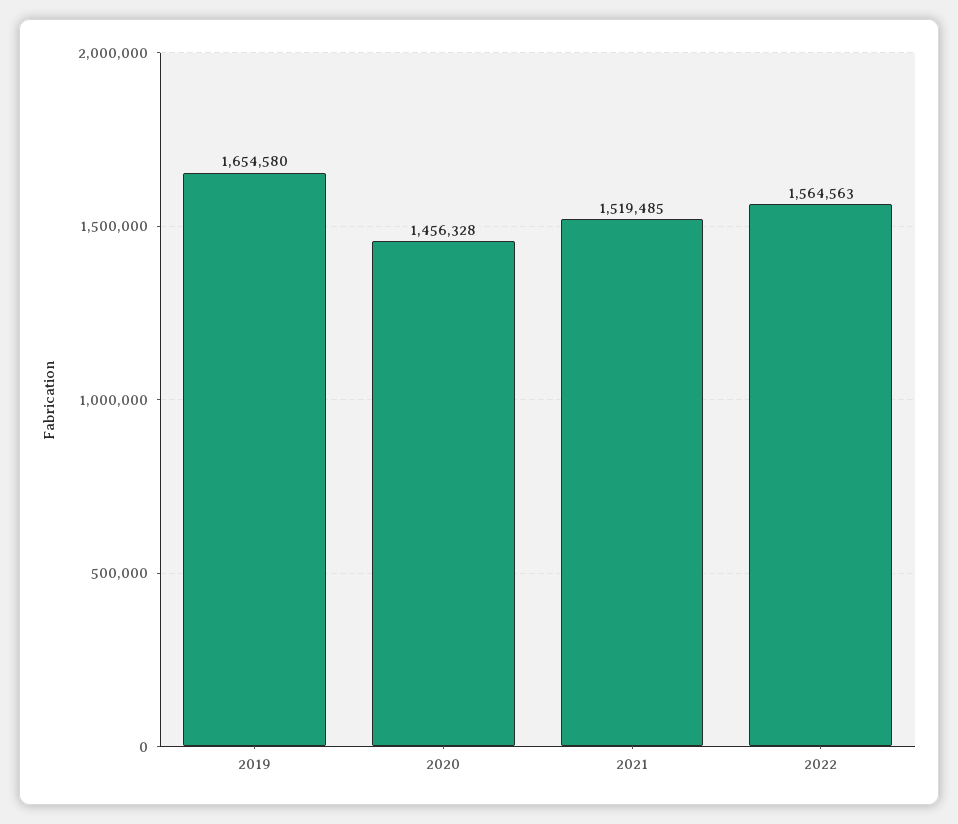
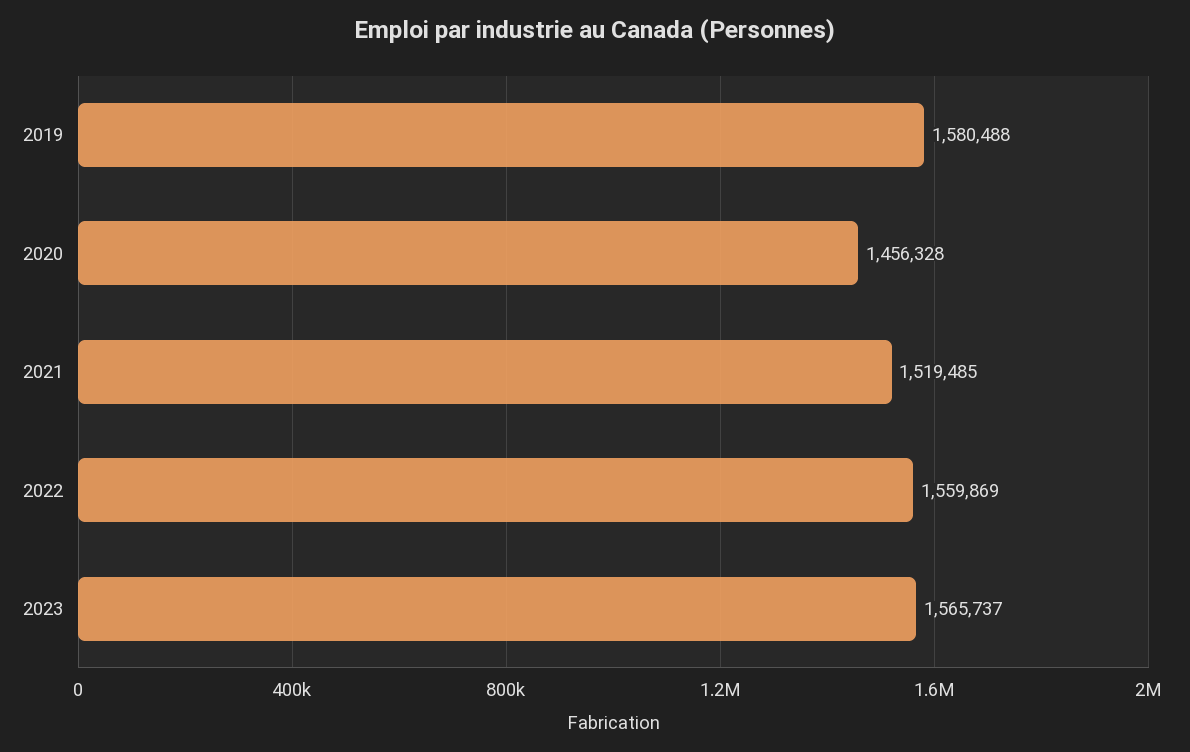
2019: 1654580 -> 1580488
2022: 1564563 -> 1559869
2023: none -> 1565737

